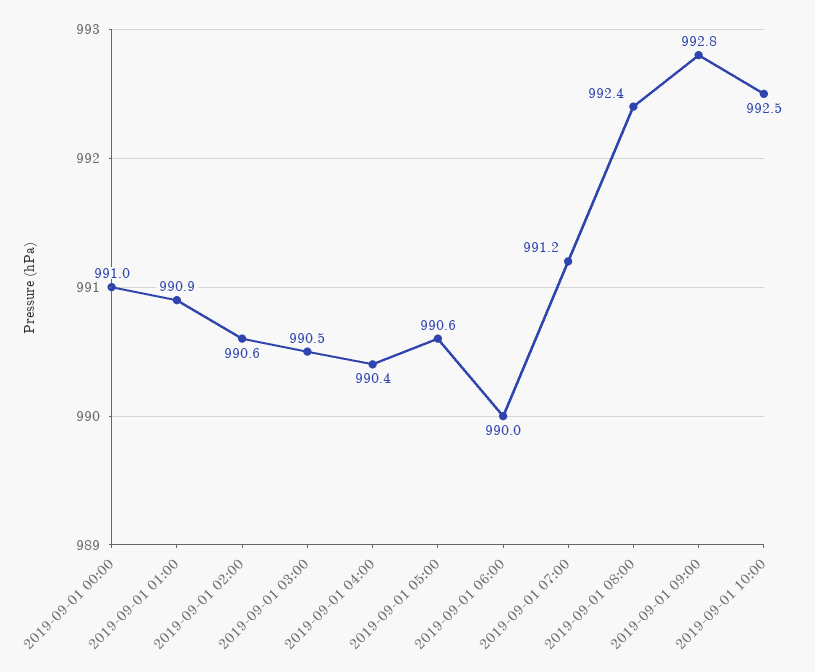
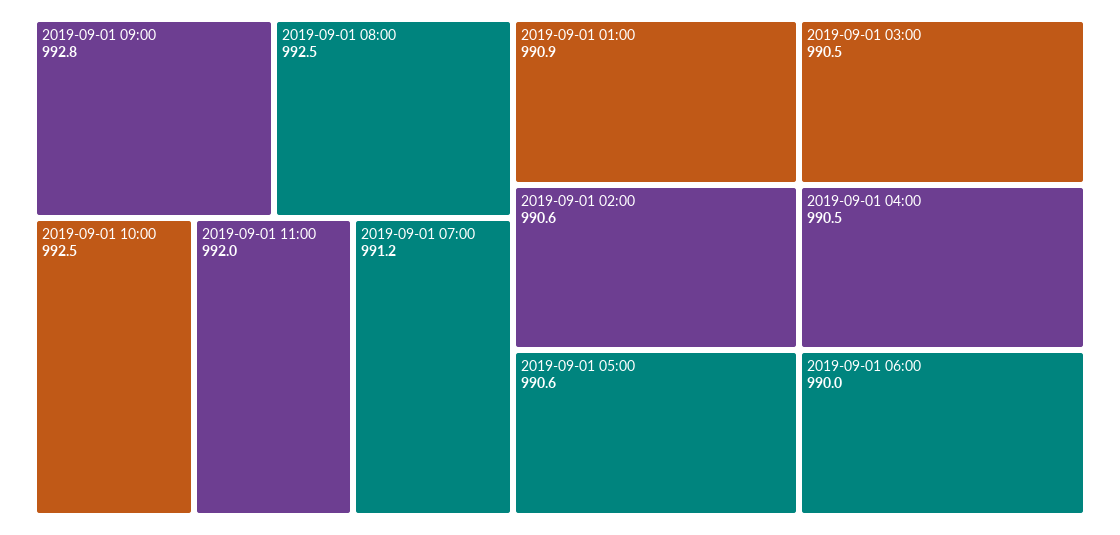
2019-09-01 00:00: 991 -> none
2019-09-01 04:00: 990.4 -> 990.5
2019-09-01 08:00: 992.4 -> 992.5
2019-09-01 11:00: none -> 992

